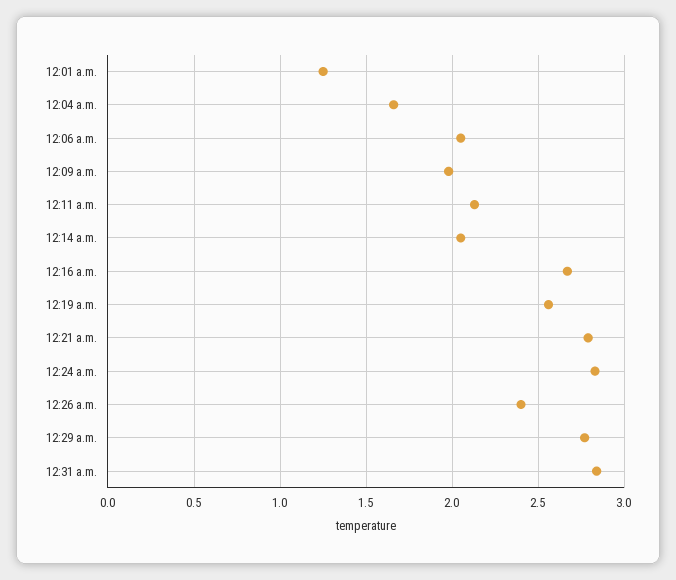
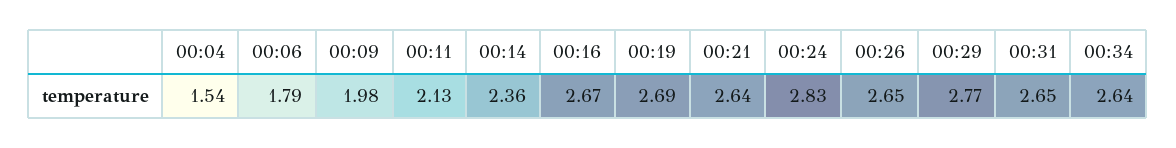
12:01 a.m.: 1.25 -> none
12:04 a.m.: 1.65 -> 1.54
12:06 a.m.: 2.05 -> 1.79
12:14 a.m.: 2.05 -> 2.36
12:19 a.m.: 2.55 -> 2.69
12:21 a.m.: 2.8 -> 2.64
12:26 a.m.: 2.4 -> 2.65
12:31 a.m.: 2.85 -> 2.65
00:34: none -> 2.64

